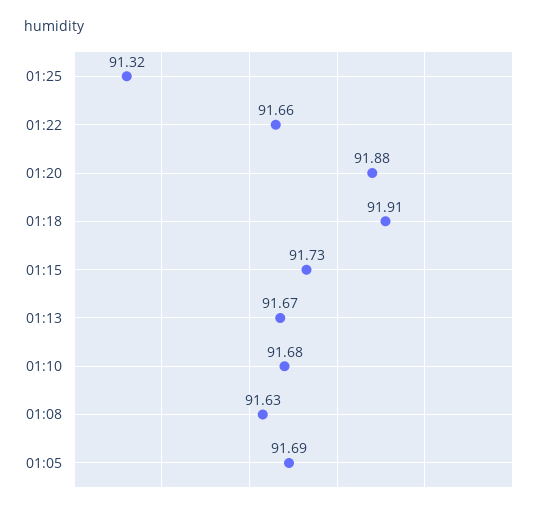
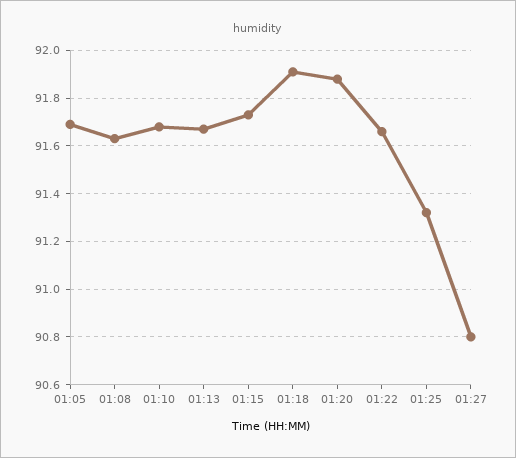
01:27: none -> 90.8

